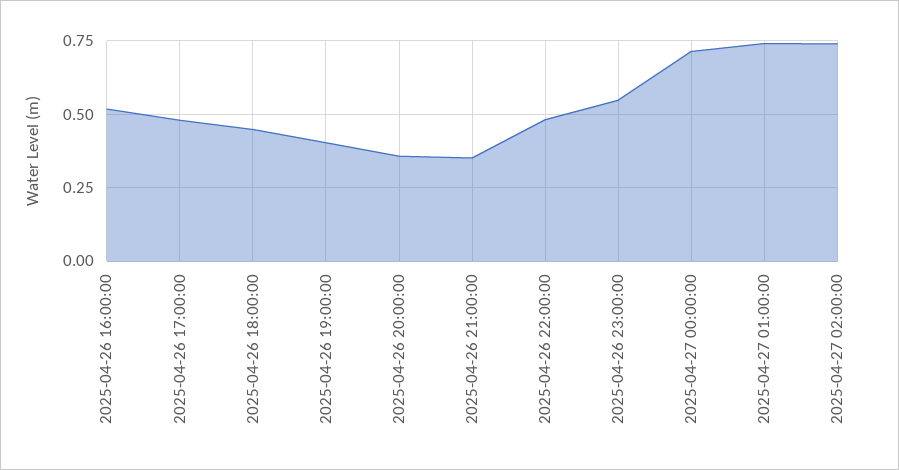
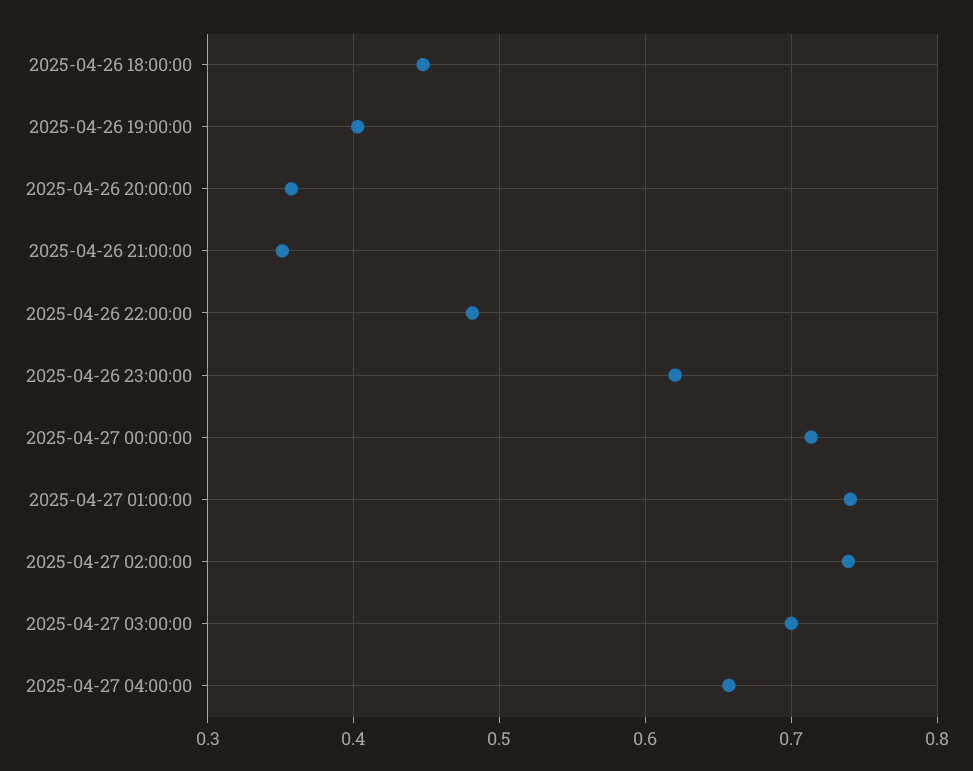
2025-04-26 16:00:00: 0.525 -> none
2025-04-26 17:00:00: 0.475 -> none
2025-04-26 23:00:00: 0.55 -> 0.62
2025-04-27 03:00:00: none -> 0.7
2025-04-27 04:00:00: none -> 0.66

